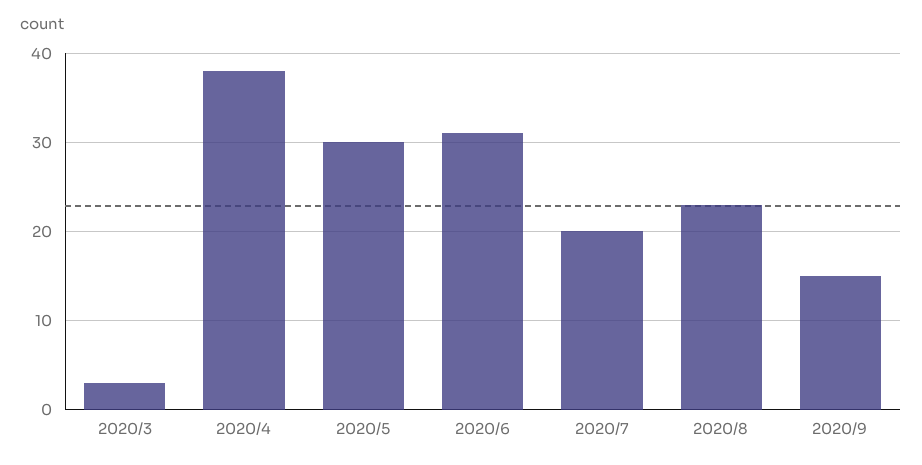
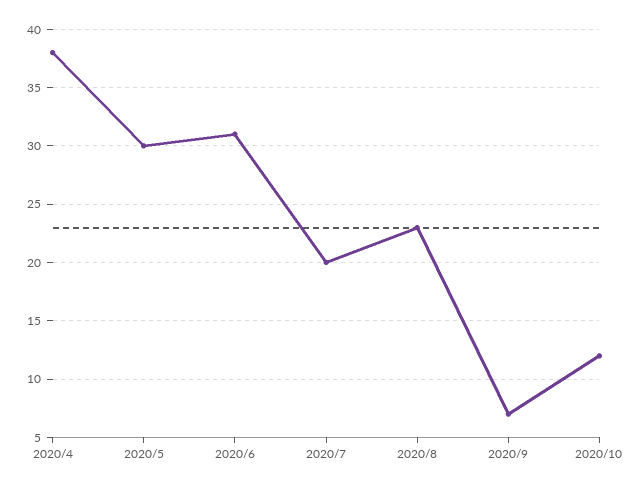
2020/3: 3 -> none
2020/9: 15 -> 7
2020/10: none -> 12

